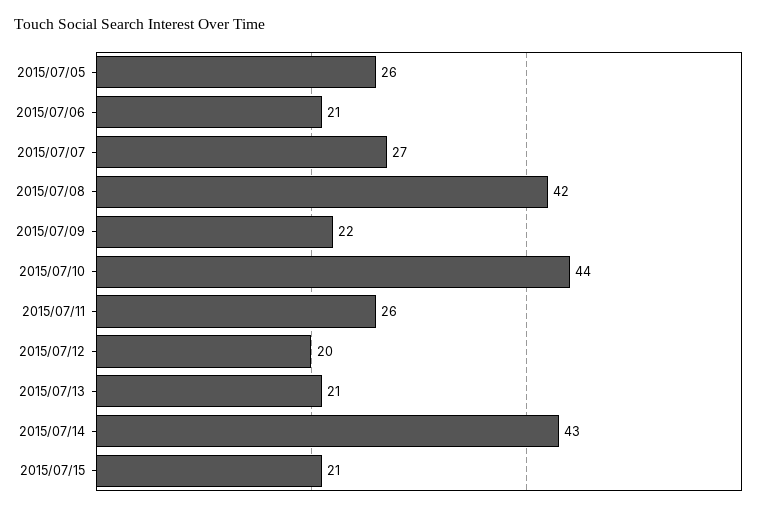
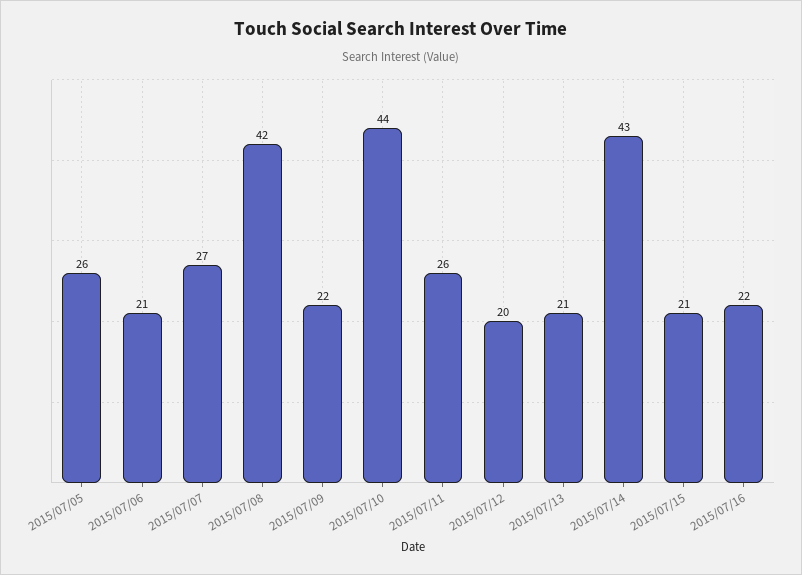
2015/07/16: none -> 22

